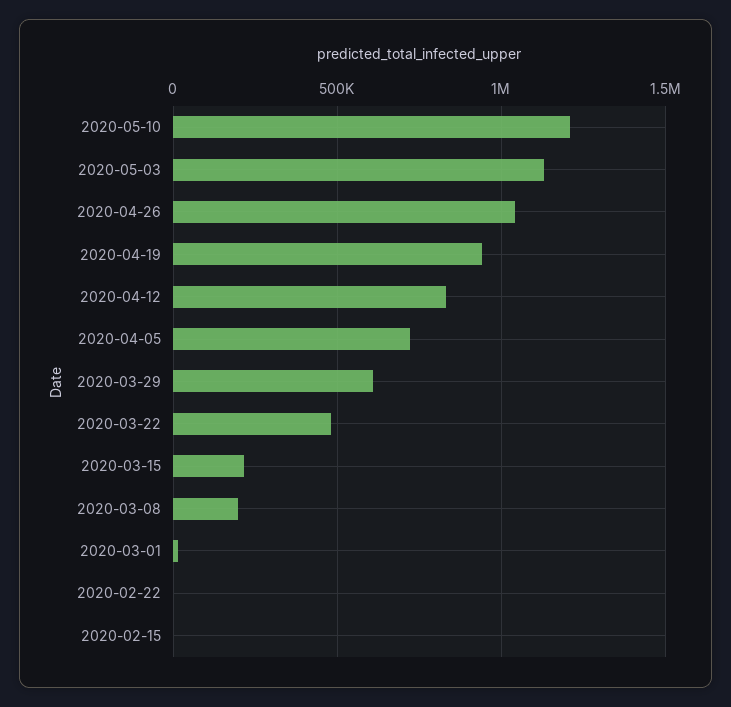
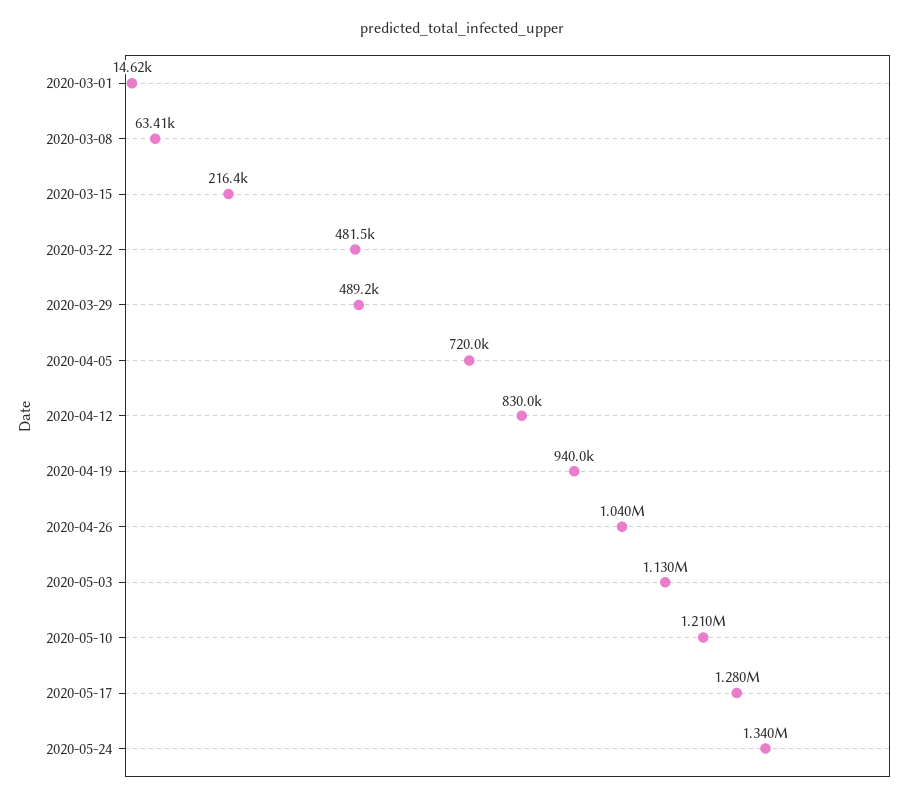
2020-03-29: 600000 -> 489200
2020-03-08: 200000 -> 63410
2020-02-22: 0 -> none
2020-02-15: 0 -> none
2020-05-17: none -> 1280000
2020-05-24: none -> 1340000

